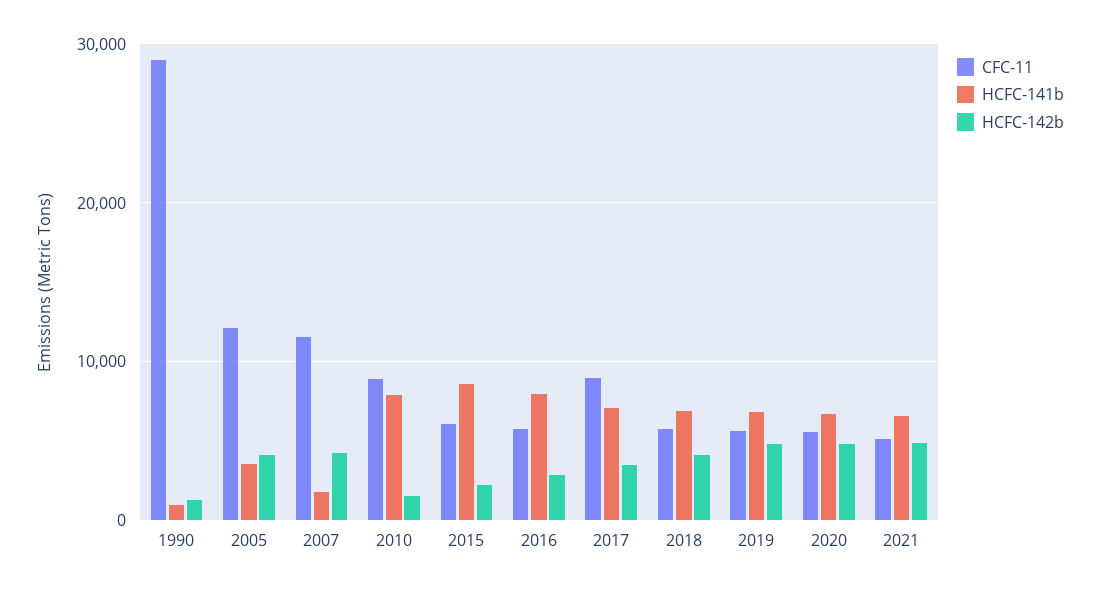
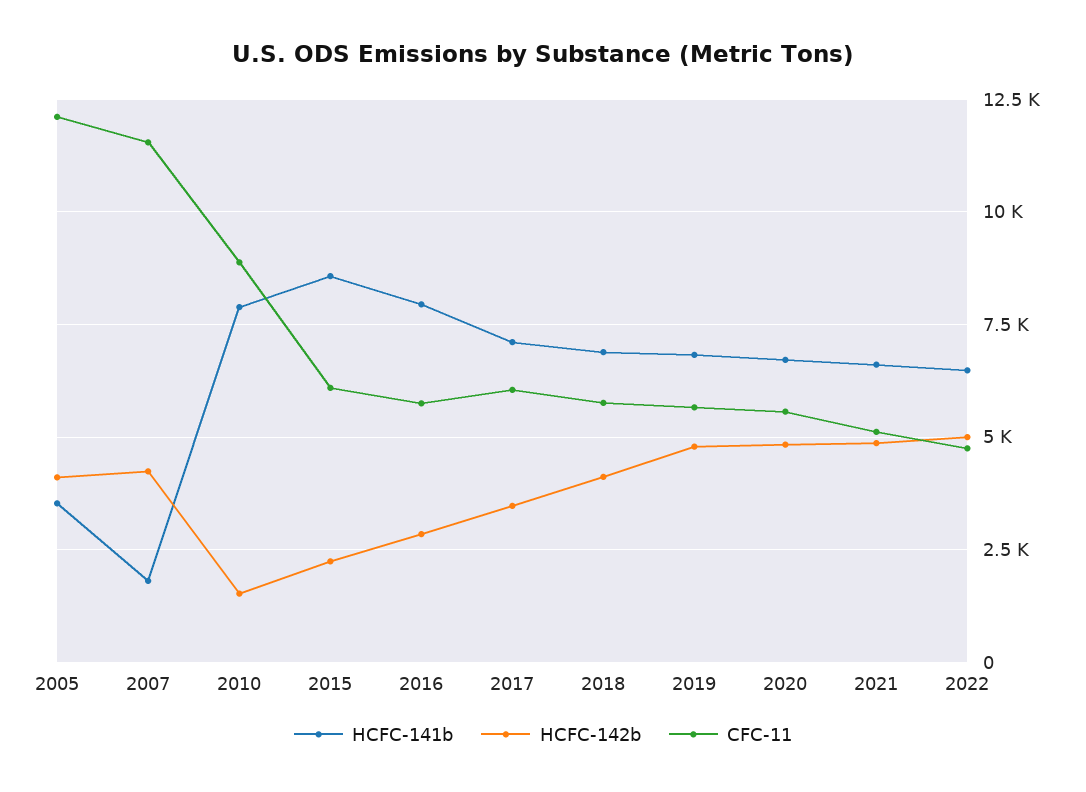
CFC-11, 1990: 29000 -> none
HCFC-141b, 1990: 1000 -> none
HCFC-142b, 1990: 1000 -> none
CFC-11, 2017: 9000 -> 6000
HCFC-141b, 2022: none -> 6500
HCFC-142b, 2022: none -> 5000
CFC-11, 2022: none -> 4750

